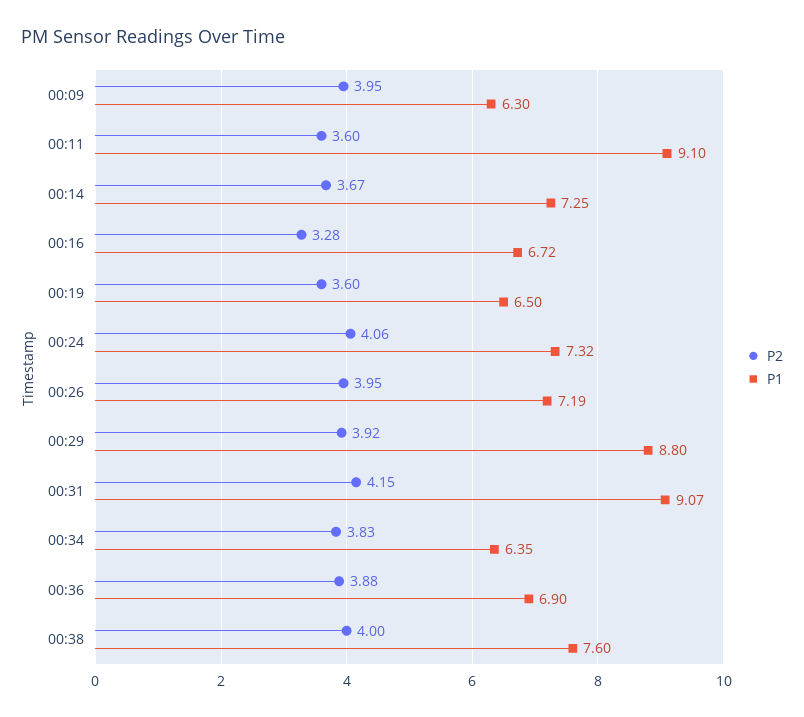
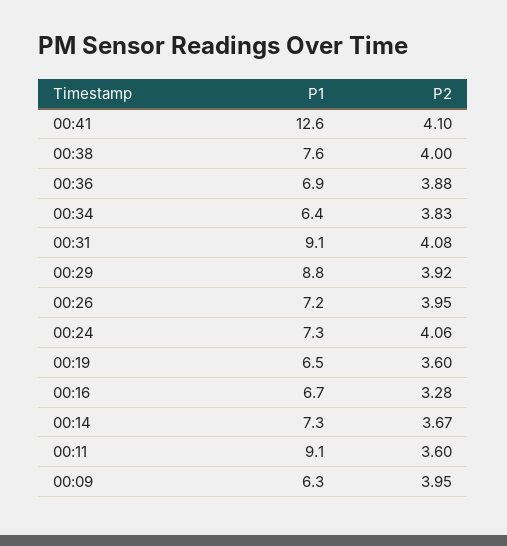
P2, 00:31: 4.15 -> 4.08
P1, 00:41: none -> 12.6
P2, 00:41: none -> 4.1

